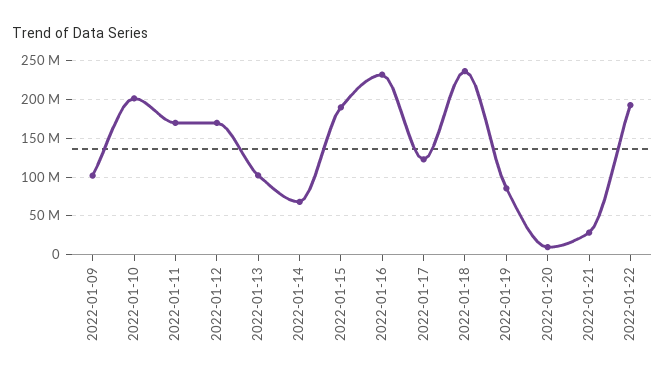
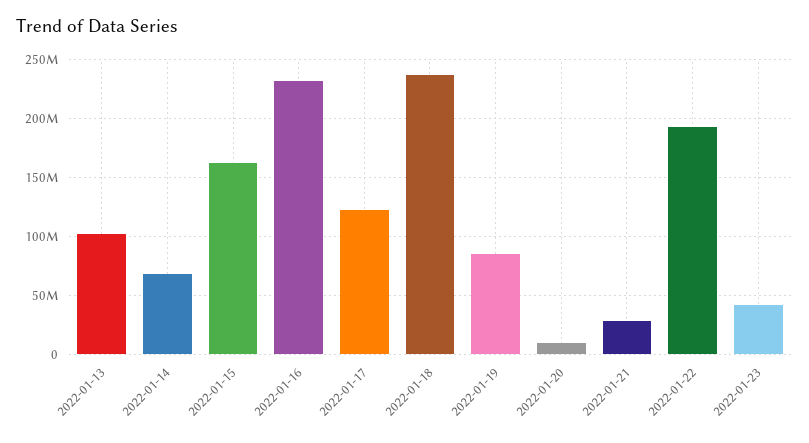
2022-01-09: 100000000 -> none
2022-01-10: 200000000 -> none
2022-01-11: 170000000 -> none
2022-01-12: 170000000 -> none
2022-01-15: 190000000 -> 160000000
2022-01-23: none -> 40000000

